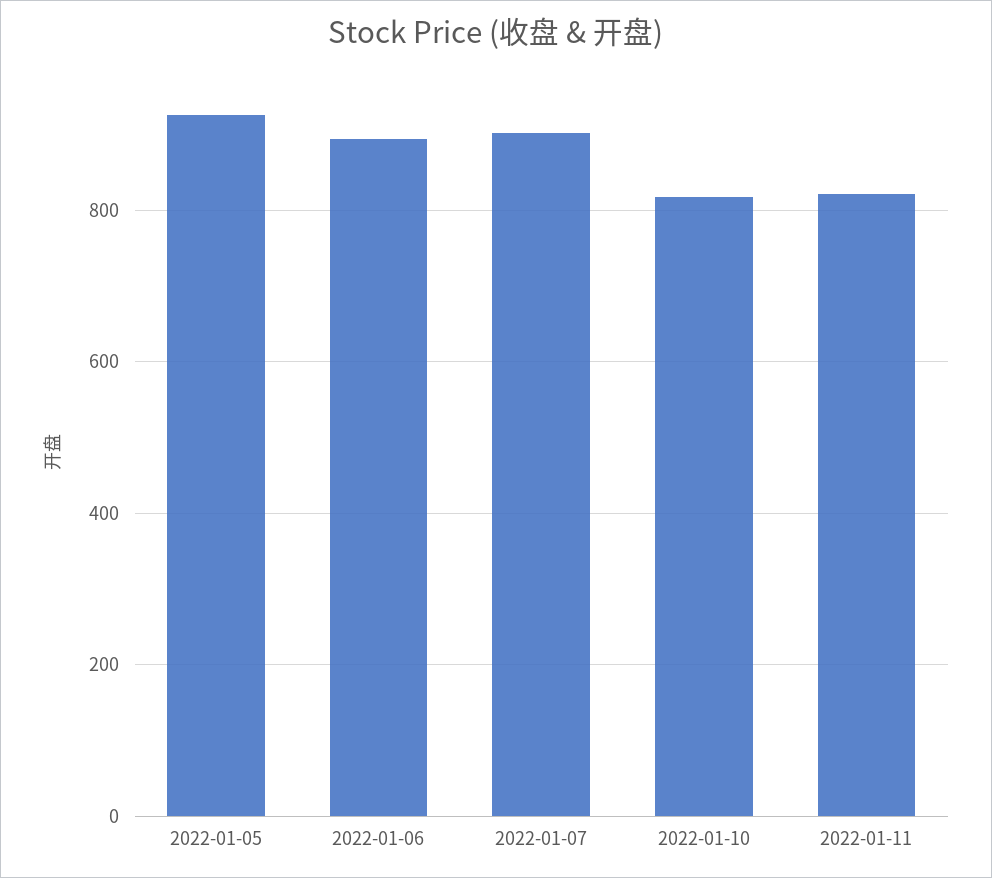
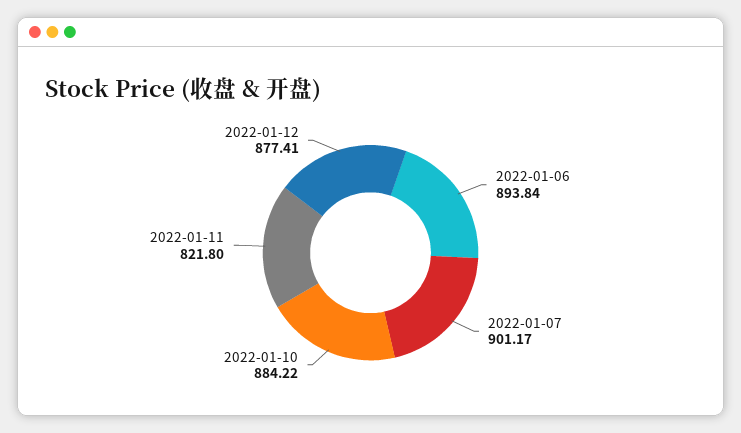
2022-01-05: 920 -> none
2022-01-10: 820 -> 884.22
2022-01-12: none -> 877.41

